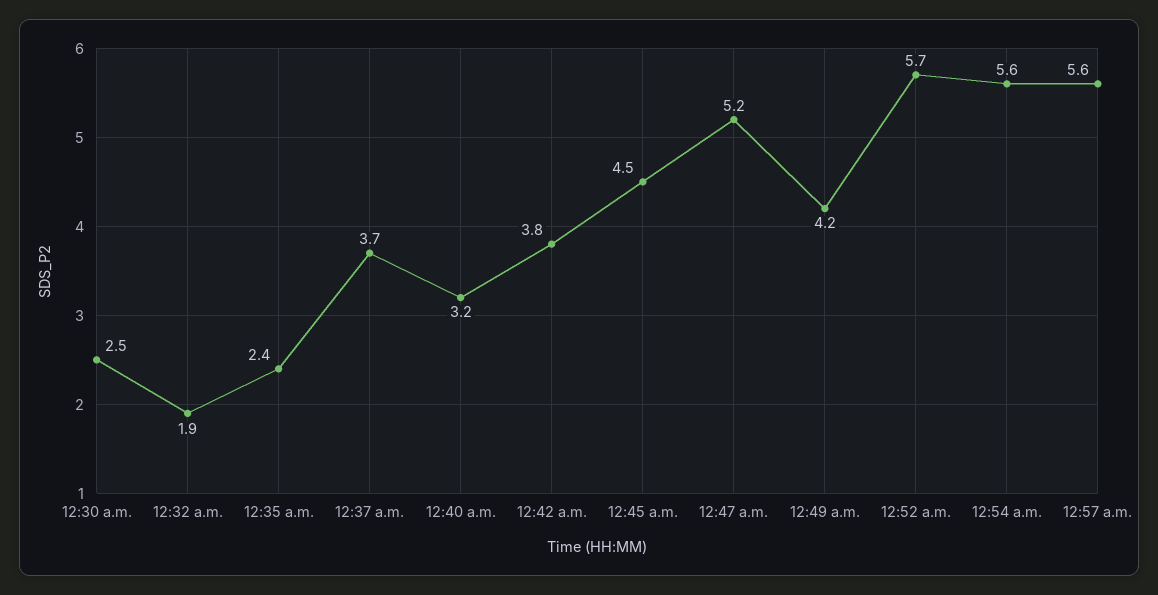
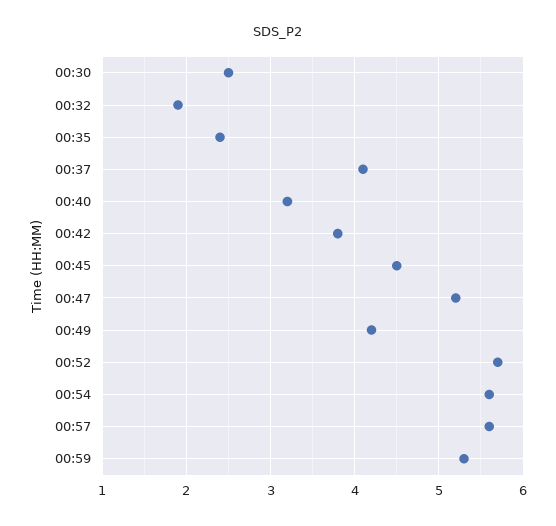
12:37 a.m.: 3.7 -> 4.1
00:59: none -> 5.3

